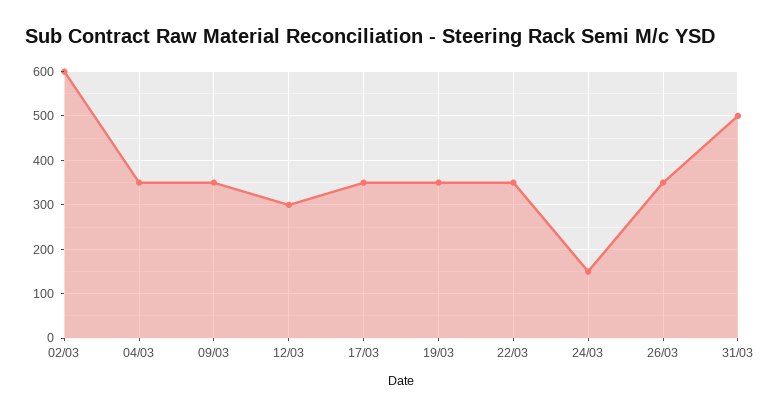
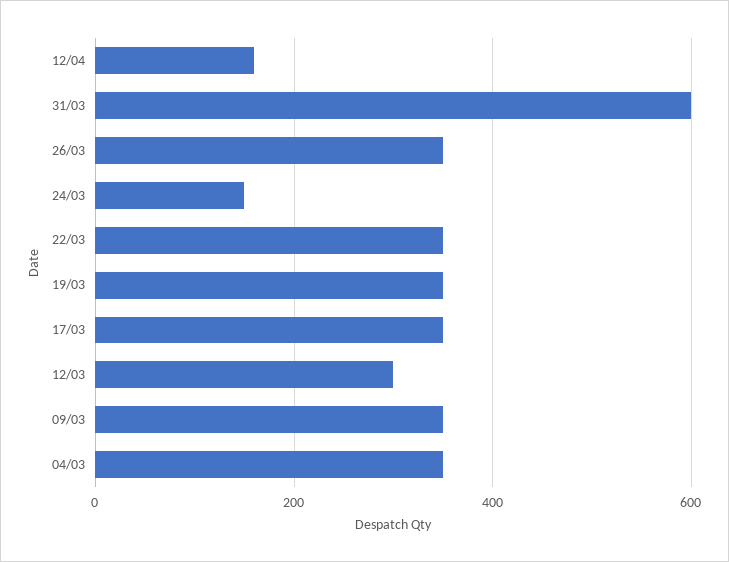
02/03: 600 -> none
31/03: 500 -> 600
12/04: none -> 160

